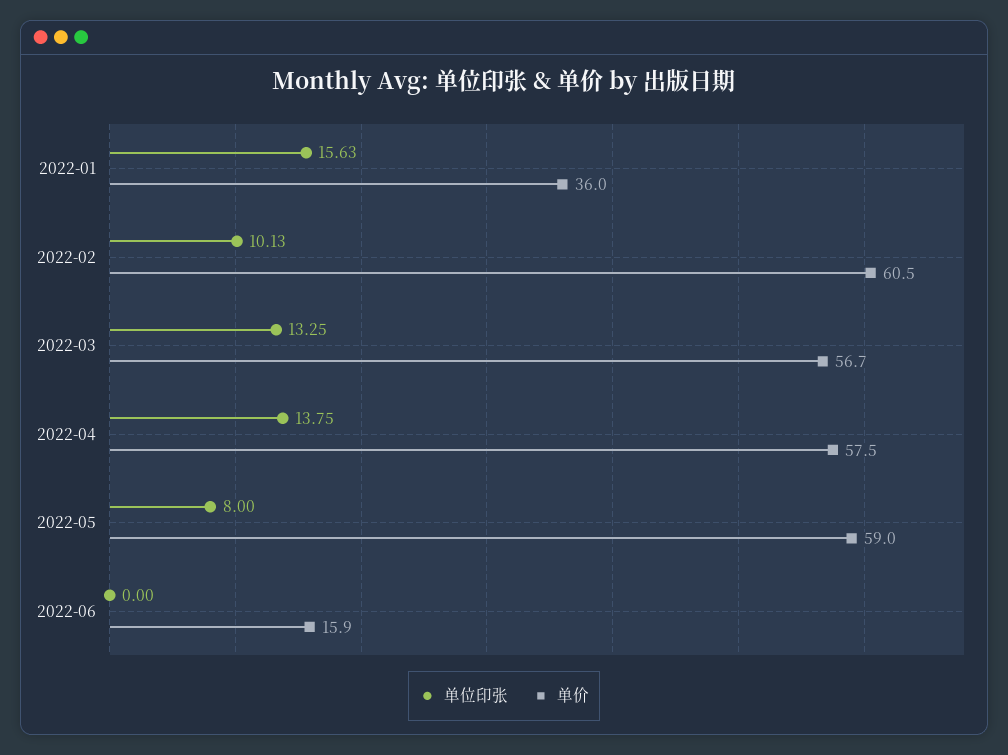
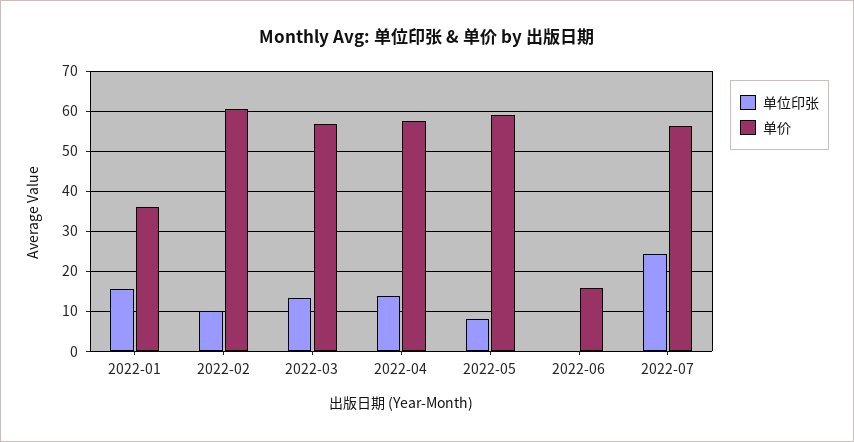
单位印张, 2022-07: none -> 24
单价, 2022-07: none -> 56

